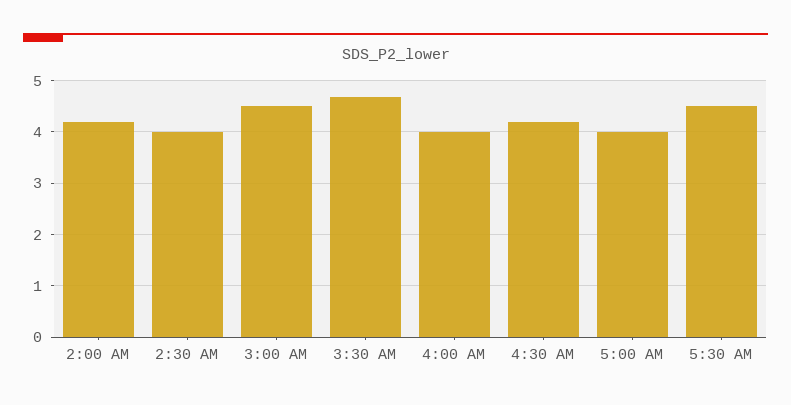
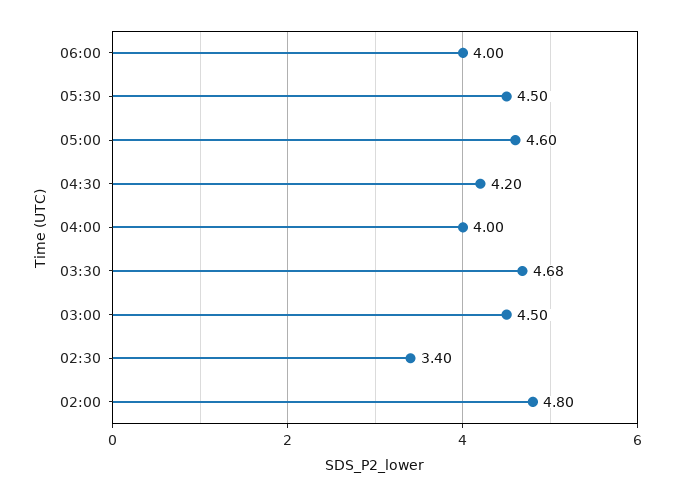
2:00 AM: 4.2 -> 4.8
2:30 AM: 4 -> 3.4
5:00 AM: 4 -> 4.6
06:00: none -> 4

